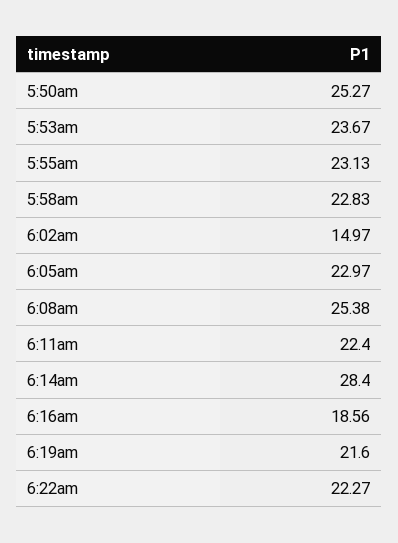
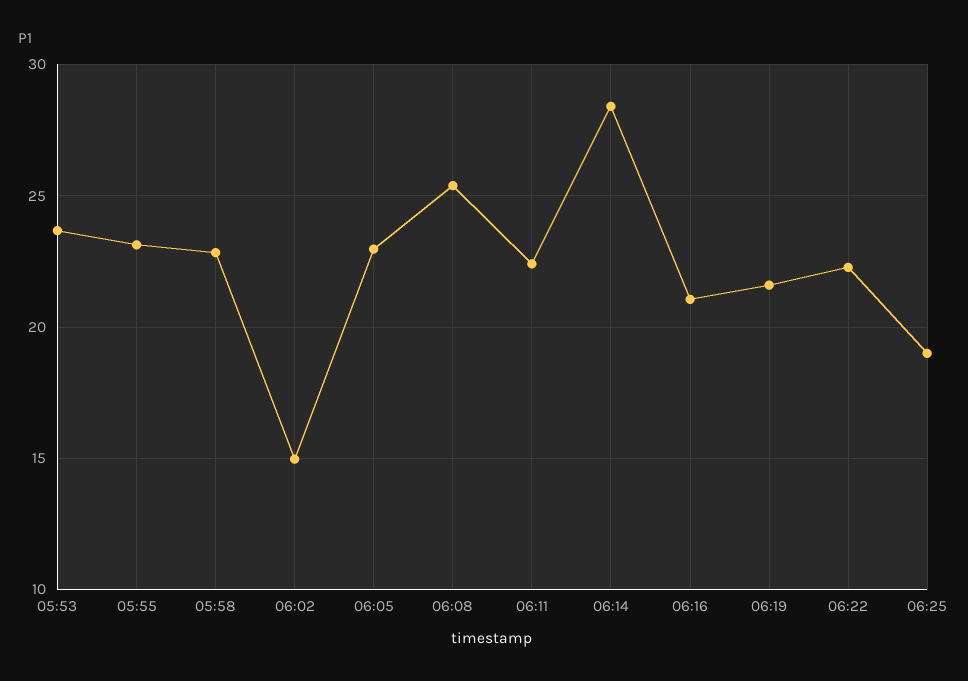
5:50am: 25.27 -> none
6:16am: 18.56 -> 21
06:25: none -> 19

